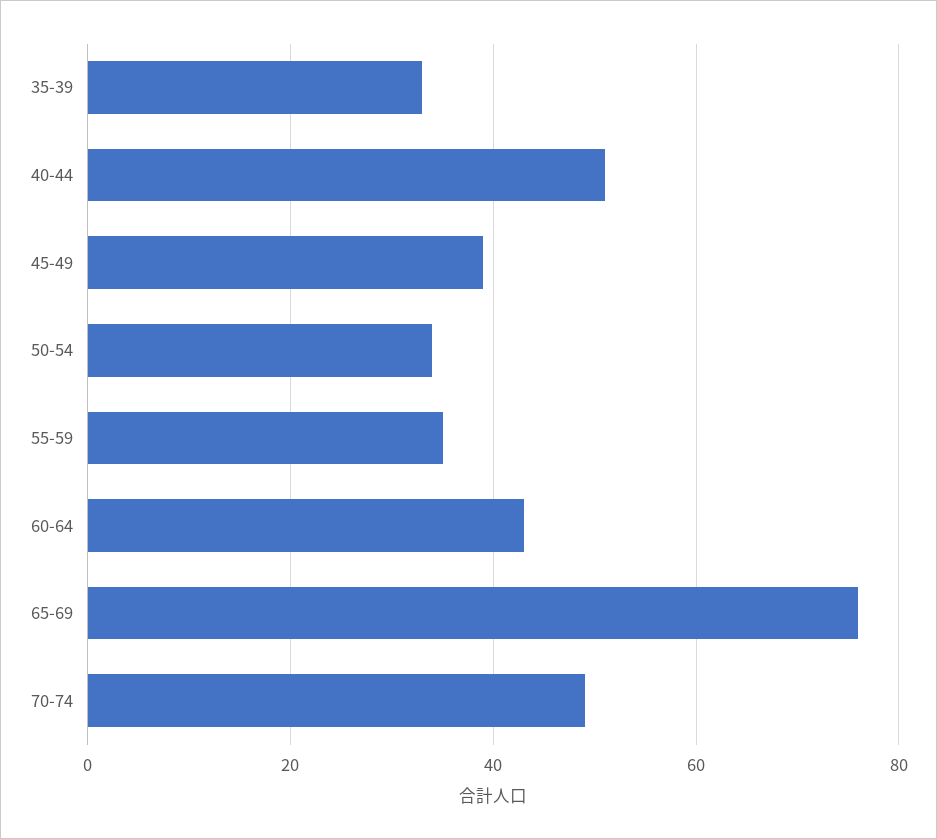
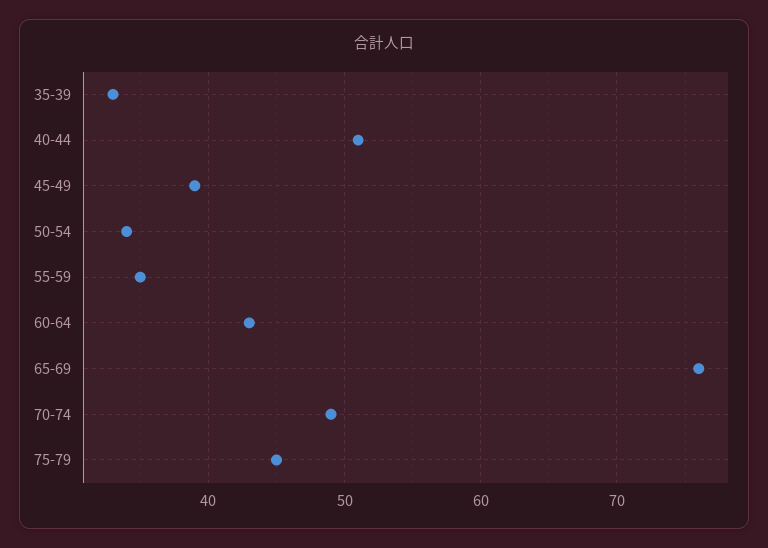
75-79: none -> 45

